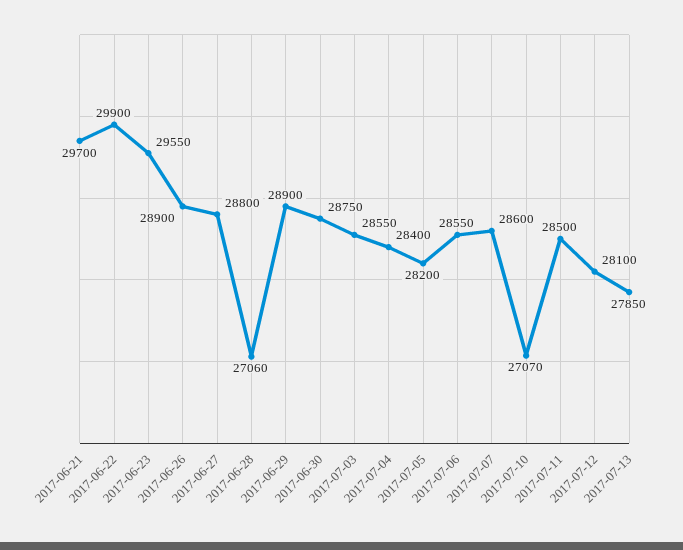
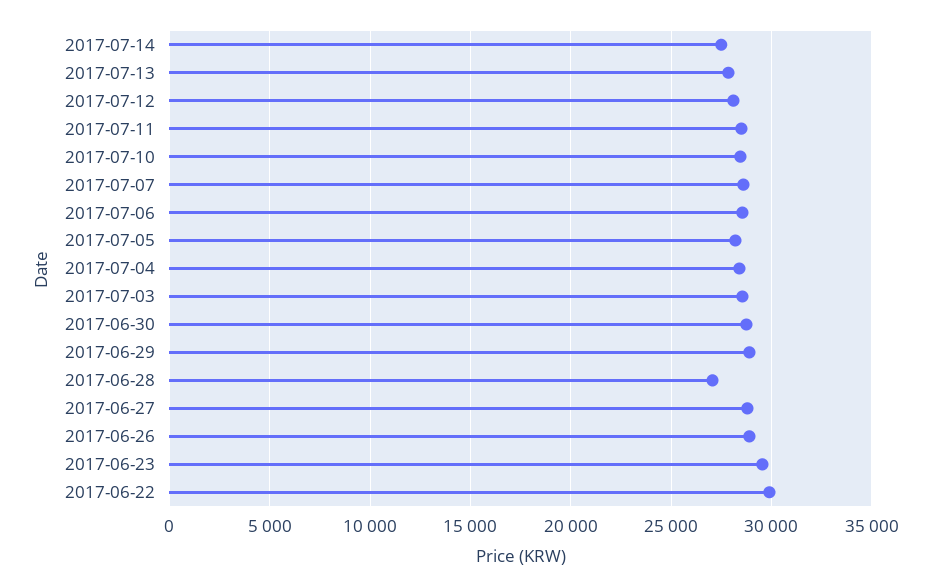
2017-06-21: 29700 -> none
2017-07-10: 27070 -> 28500
2017-07-14: none -> 27500

